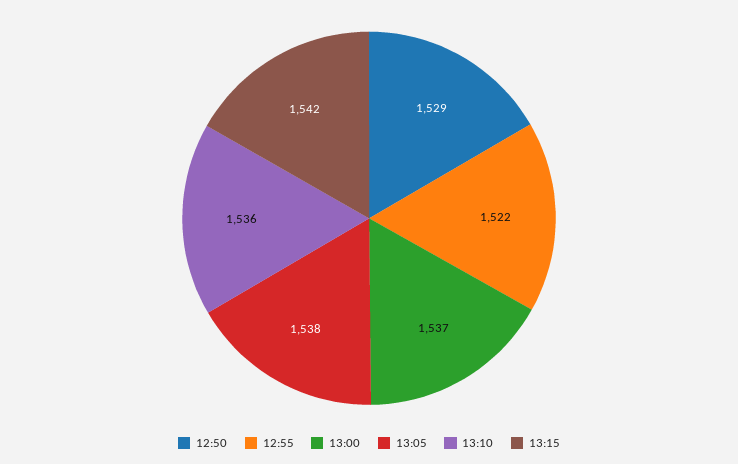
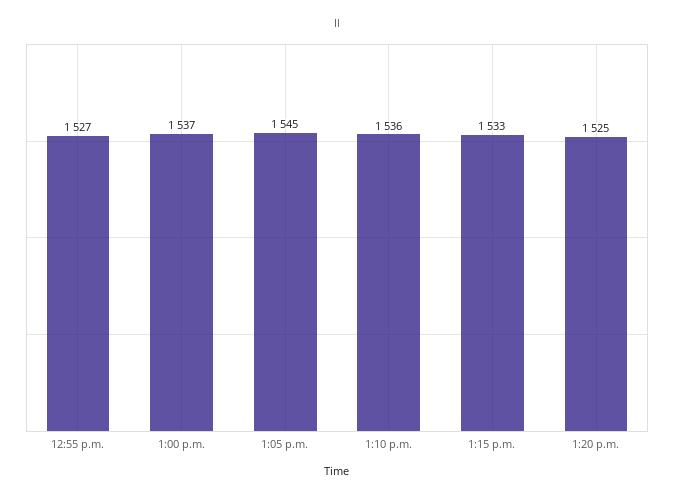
12:50: 1529 -> none
12:55: 1522 -> 1527
13:05: 1538 -> 1545
13:15: 1542 -> 1533
1:20 p.m.: none -> 1525

